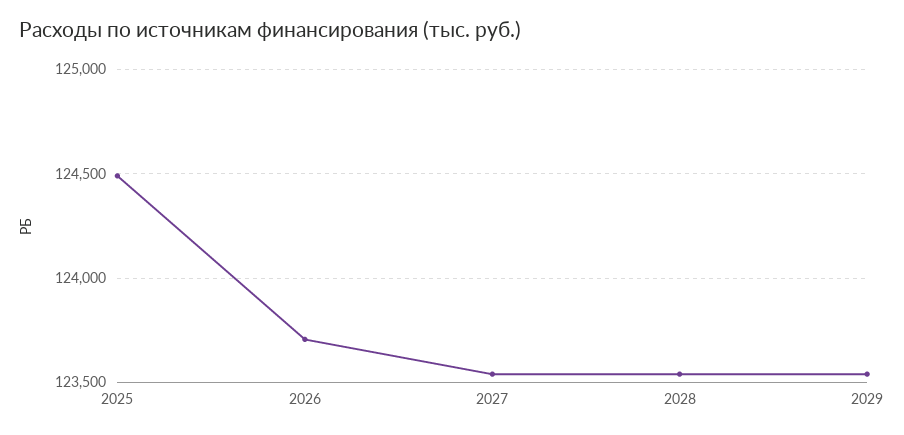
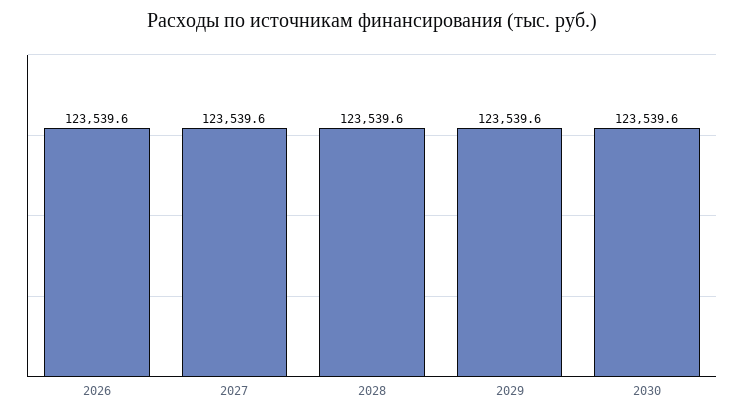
2025: 124500 -> none
2026: 123700 -> 123539.6
2030: none -> 123539.6

